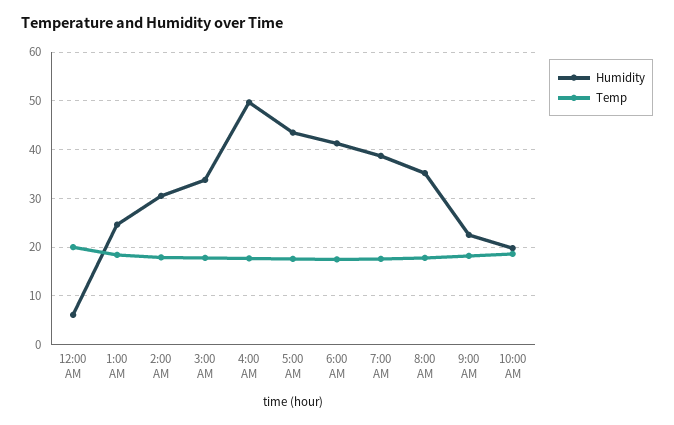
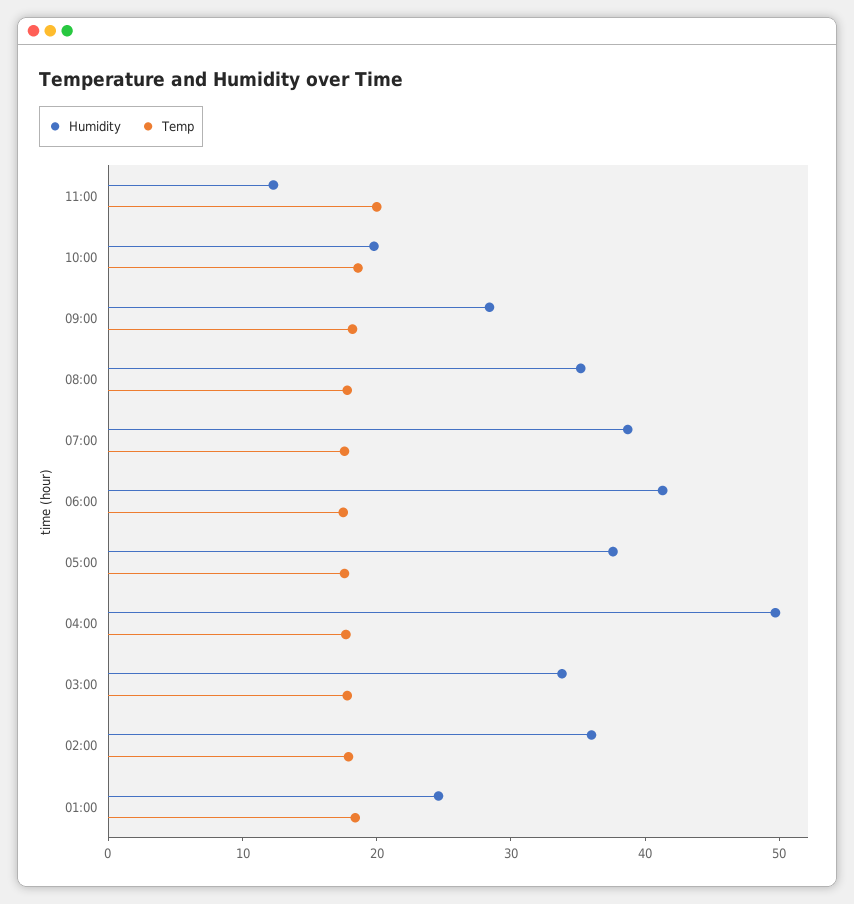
Humidity, 12:00 AM: 6 -> none
Temp, 12:00 AM: 20 -> none
Humidity, 2:00 AM: 30 -> 36
Humidity, 5:00 AM: 44 -> 38
Humidity, 9:00 AM: 22 -> 28
Humidity, 11:00: none -> 12
Temp, 11:00: none -> 20

